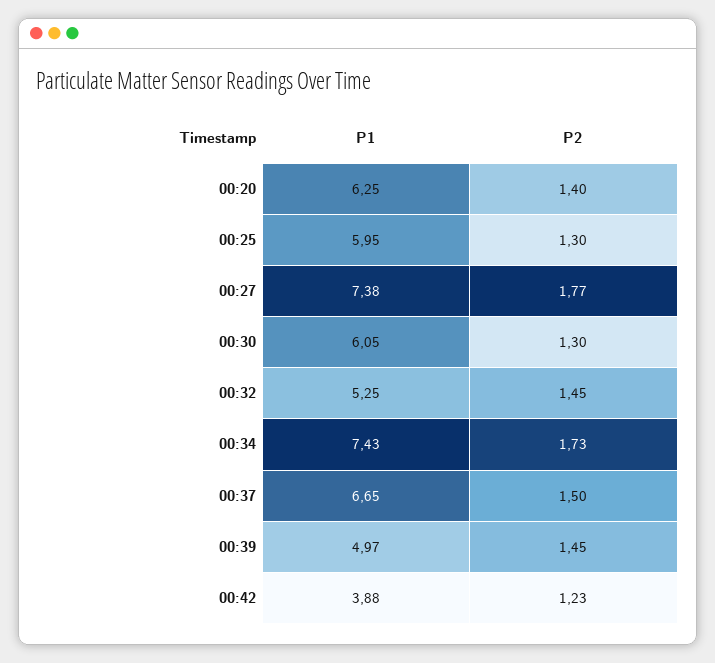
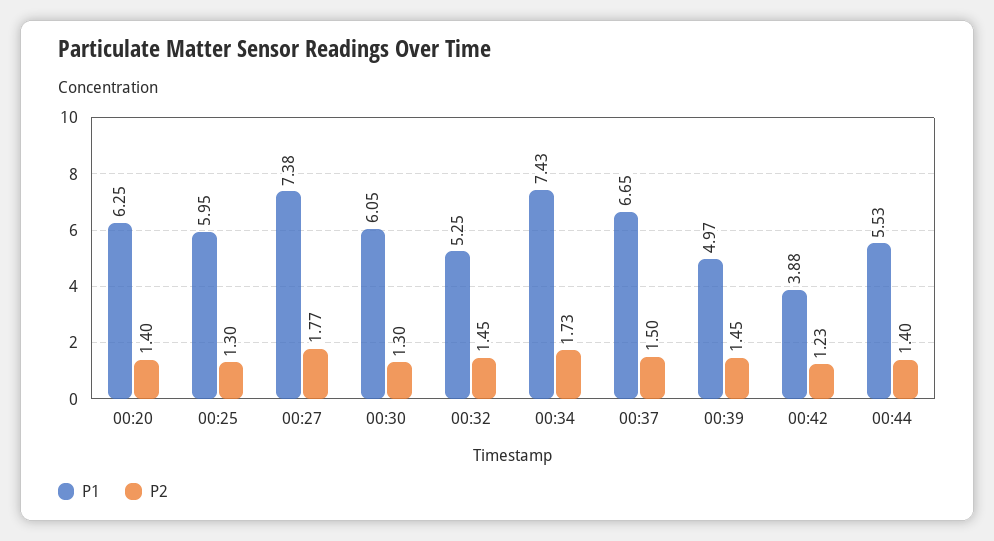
P1, 00:44: none -> 5.53
P2, 00:44: none -> 1.4

